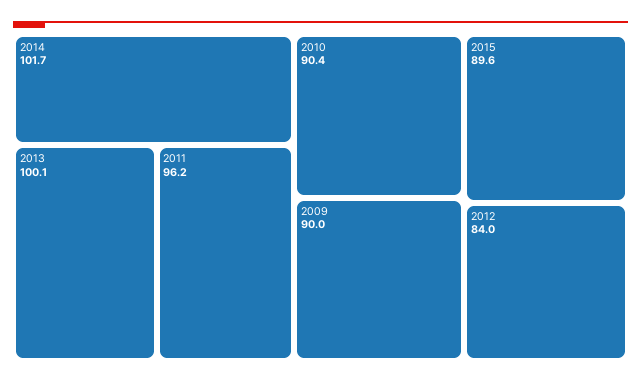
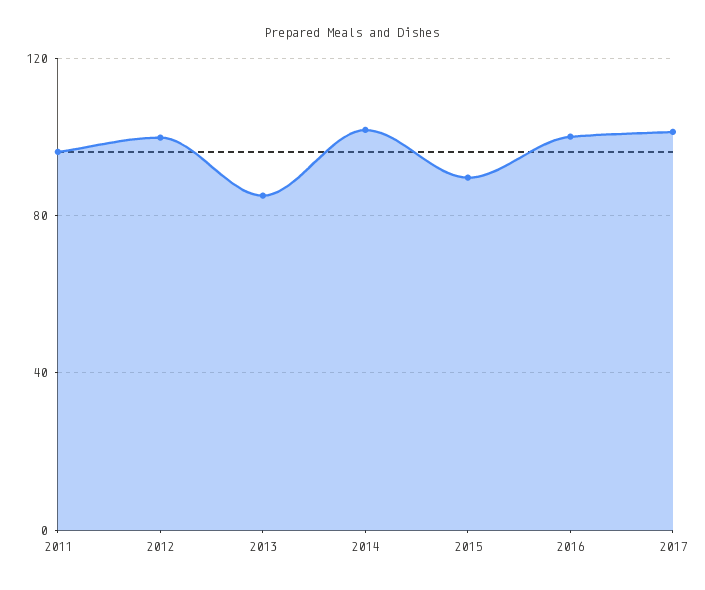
2013: 100.1 -> 85
2010: 90.4 -> none
2009: 90 -> none
2012: 84 -> 100
2016: none -> 100
2017: none -> 100

